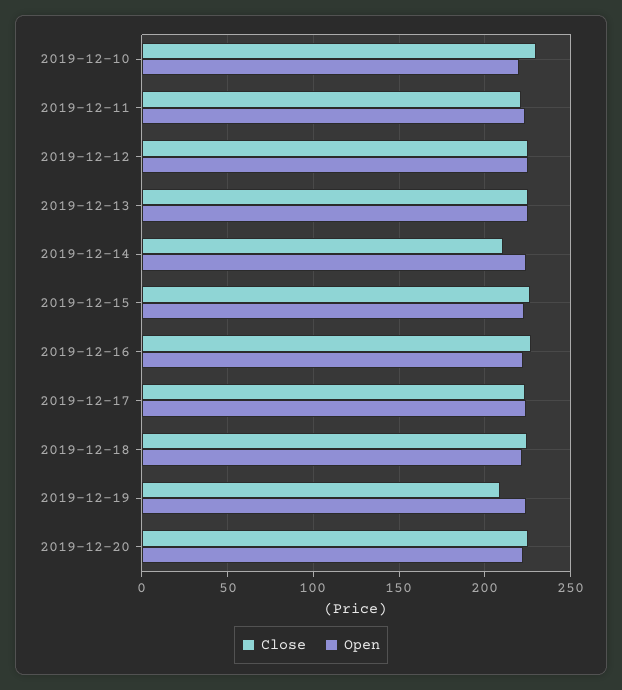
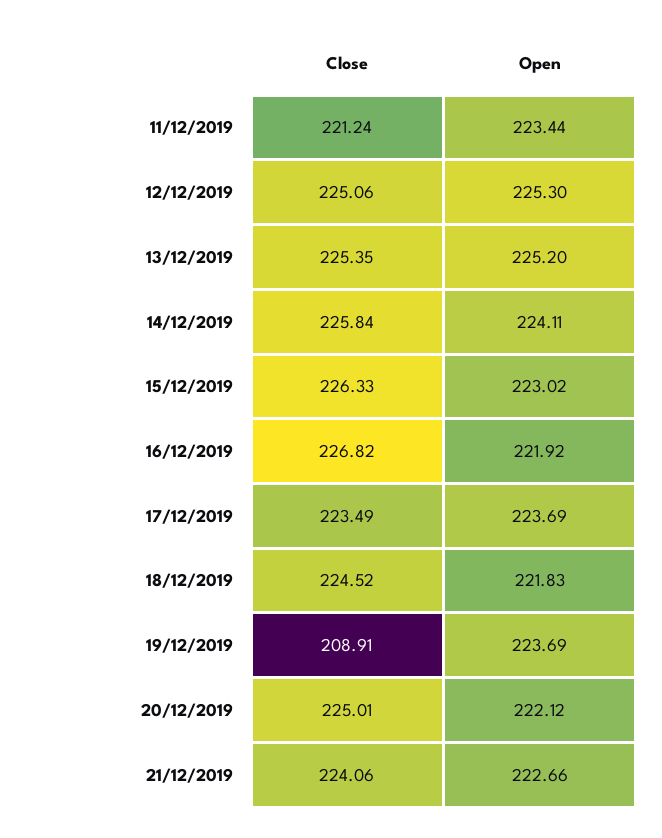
Close, 2019-12-10: 230 -> none
Open, 2019-12-10: 220 -> none
Close, 2019-12-14: 210 -> 225.84
Close, 21/12/2019: none -> 224.06
Open, 21/12/2019: none -> 222.66

